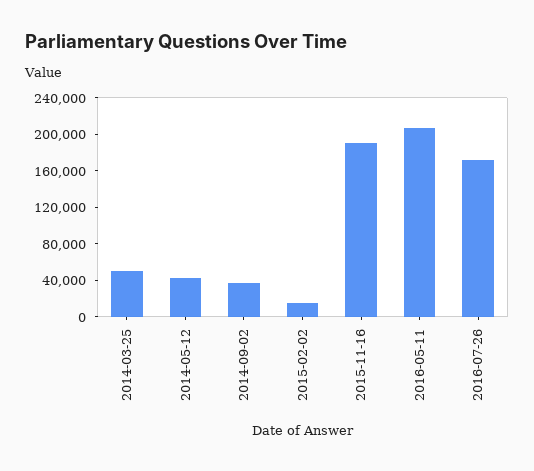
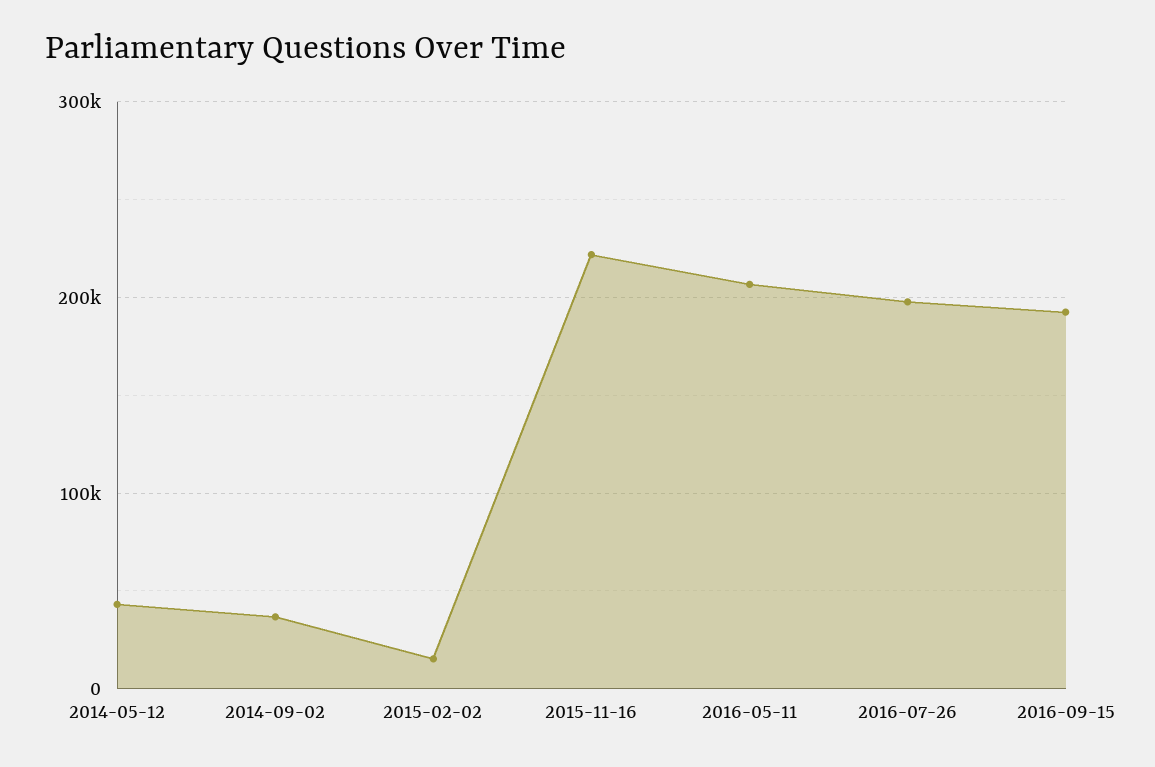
2014-03-25: 50000 -> none
2015-11-16: 190000 -> 220000
2016-07-26: 170000 -> 200000
2016-09-15: none -> 190000

